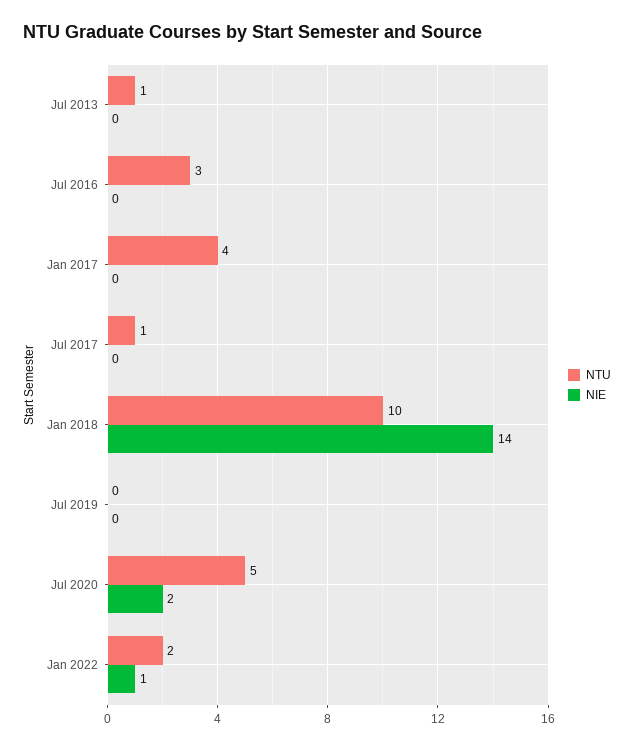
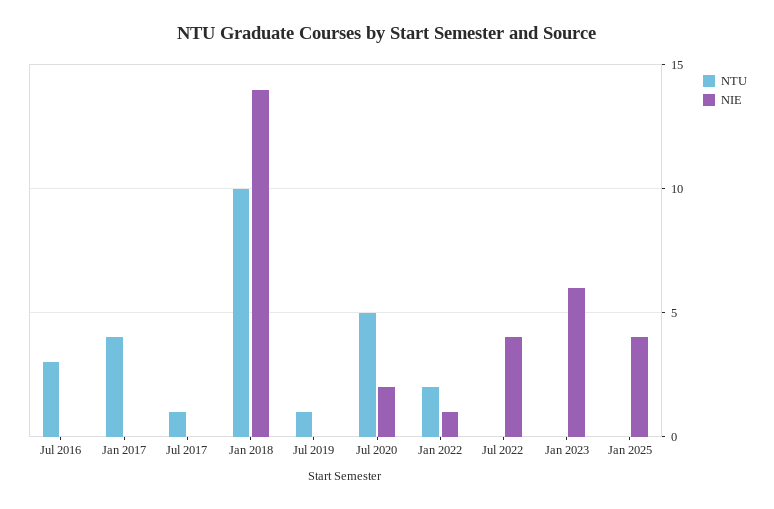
NTU, Jul 2013: 1 -> none
NIE, Jul 2013: 0 -> none
NTU, Jul 2019: 0 -> 1
NTU, Jul 2022: none -> 0
NIE, Jul 2022: none -> 4
NTU, Jan 2023: none -> 0
NIE, Jan 2023: none -> 6
NTU, Jan 2025: none -> 0
NIE, Jan 2025: none -> 4

